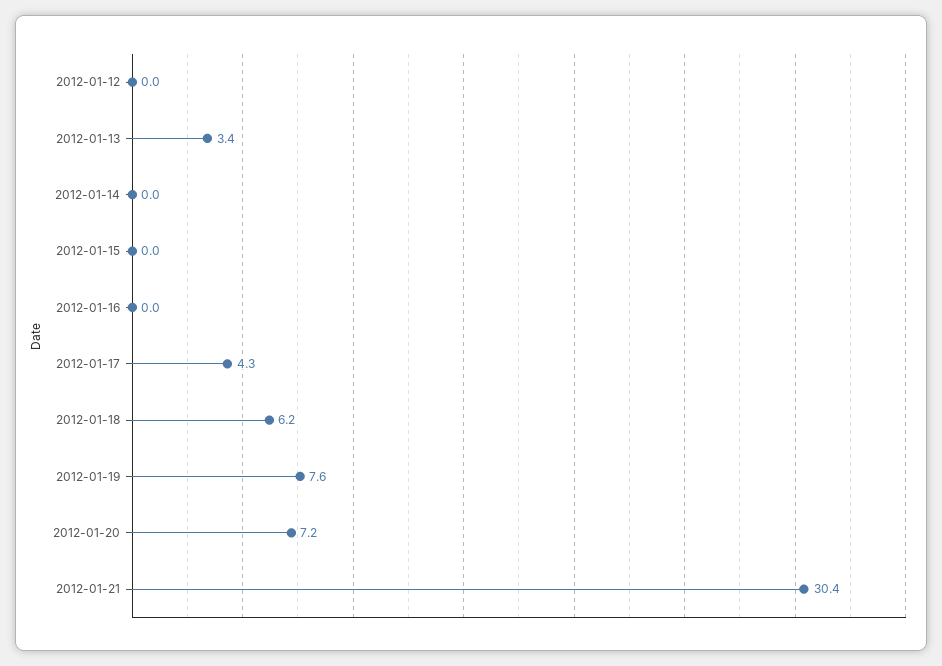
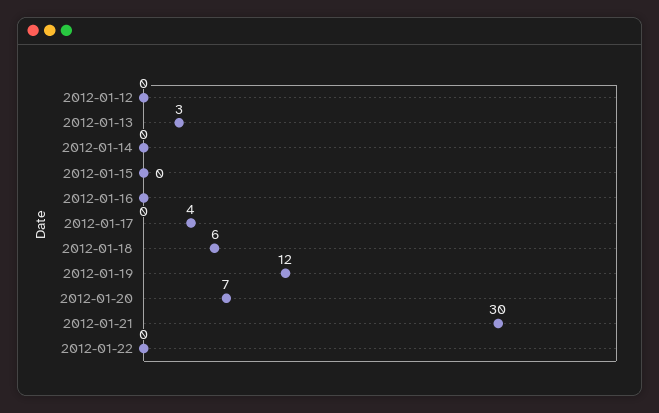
2012-01-19: 7.6 -> 12
2012-01-22: none -> 0

